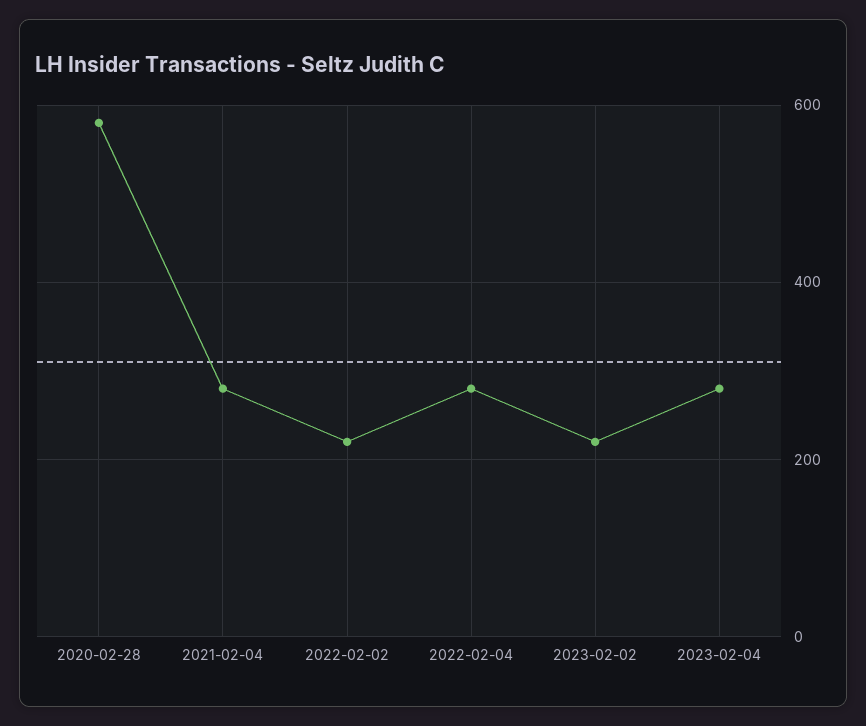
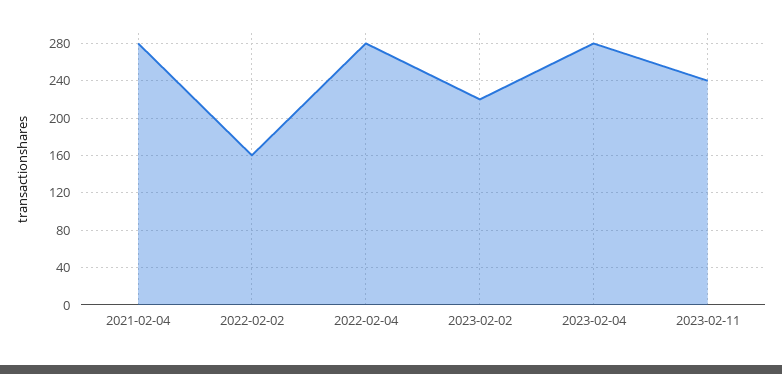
2020-02-28: 580 -> none
2022-02-02: 220 -> 160
2023-02-11: none -> 240

